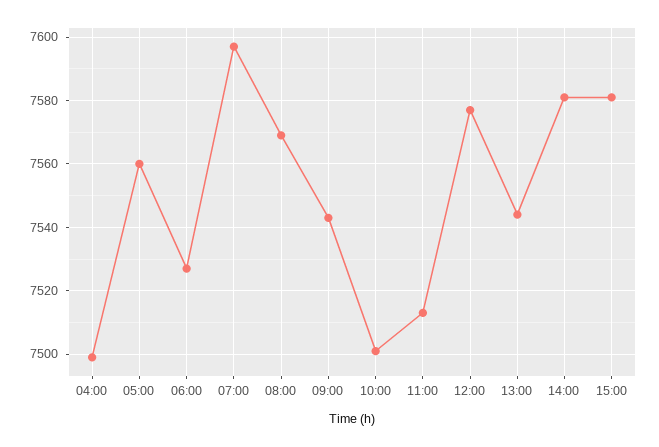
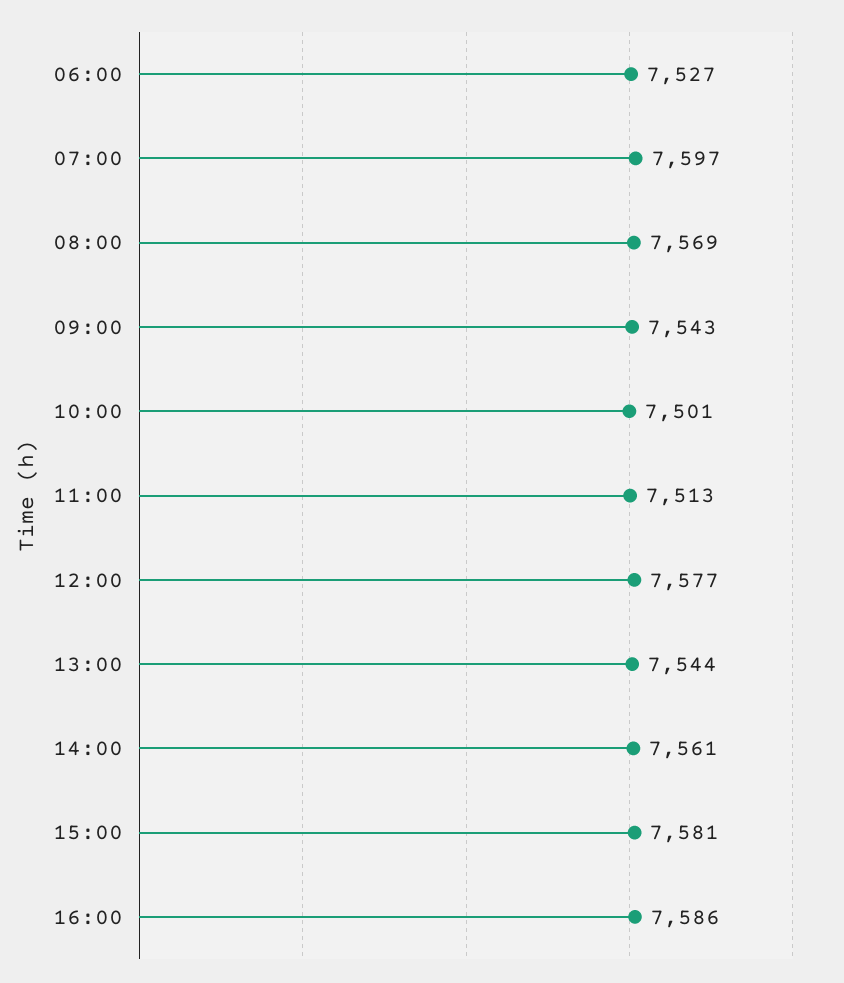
04:00: 7500 -> none
05:00: 7560 -> none
14:00: 7580 -> 7561
16:00: none -> 7586

